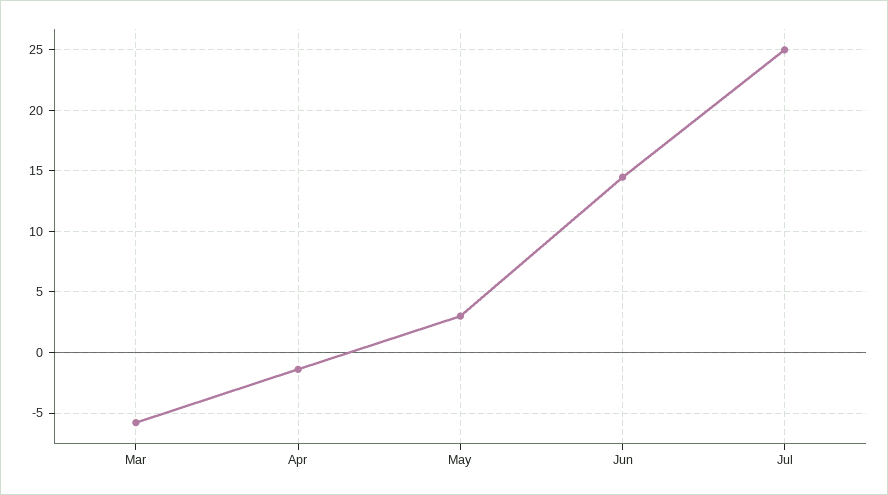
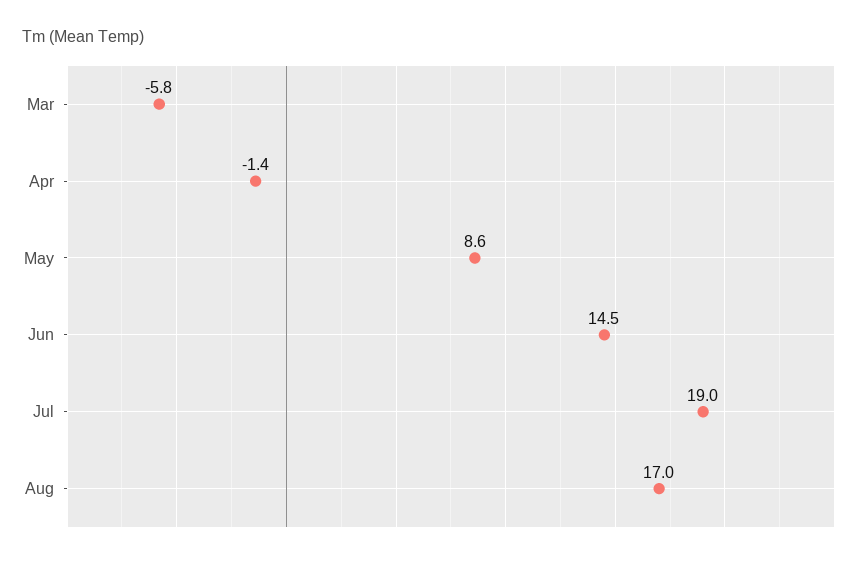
May: 3 -> 8.6
Jul: 25 -> 19
Aug: none -> 17

